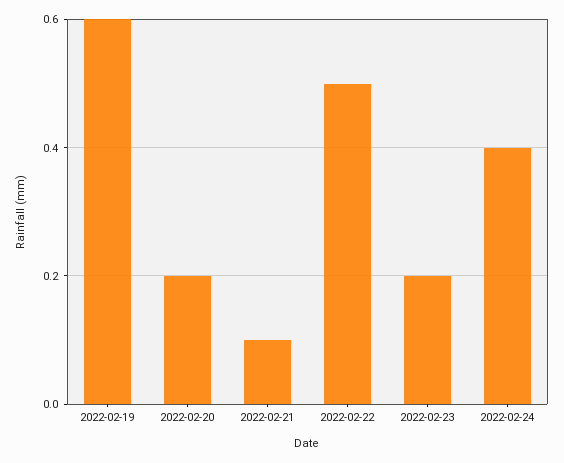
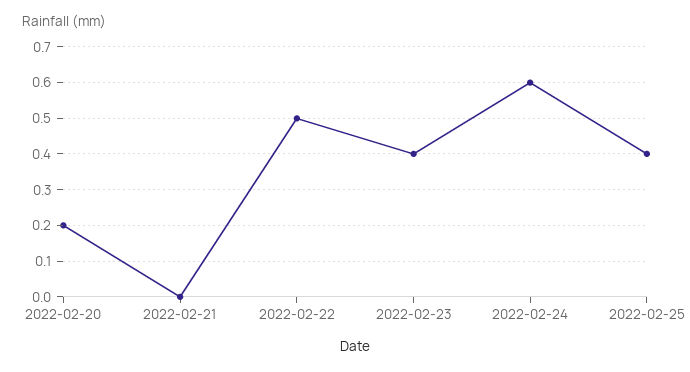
2022-02-19: 0.6 -> none
2022-02-21: 0.1 -> 0
2022-02-23: 0.2 -> 0.4
2022-02-24: 0.4 -> 0.6
2022-02-25: none -> 0.4

